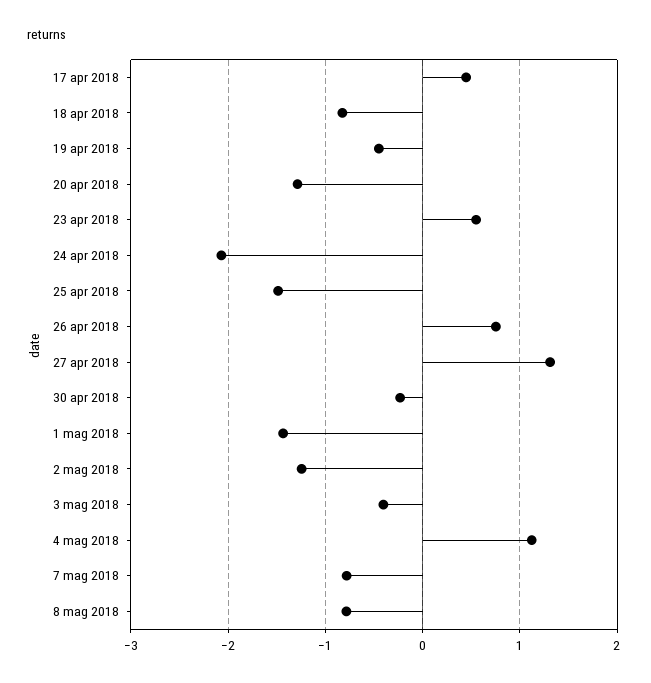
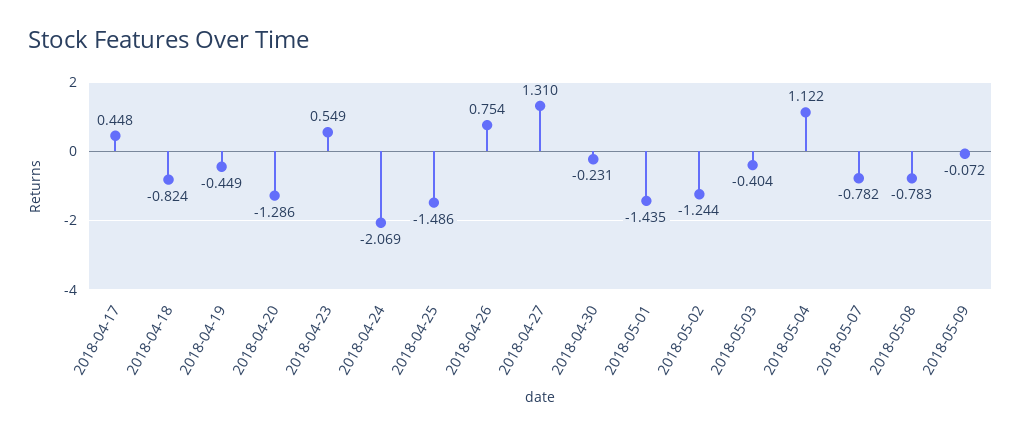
2018-05-09: none -> -0.072

